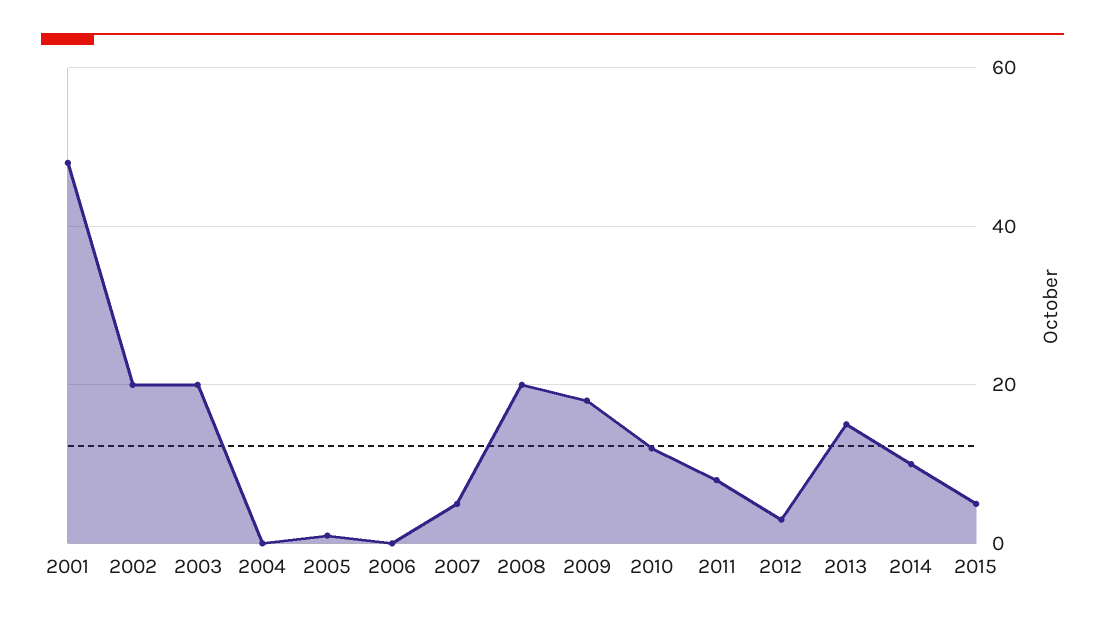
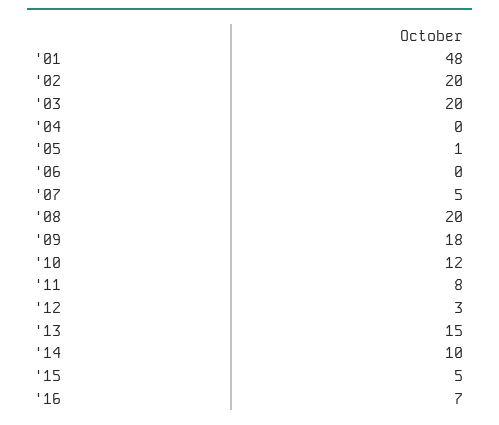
'16: none -> 7

